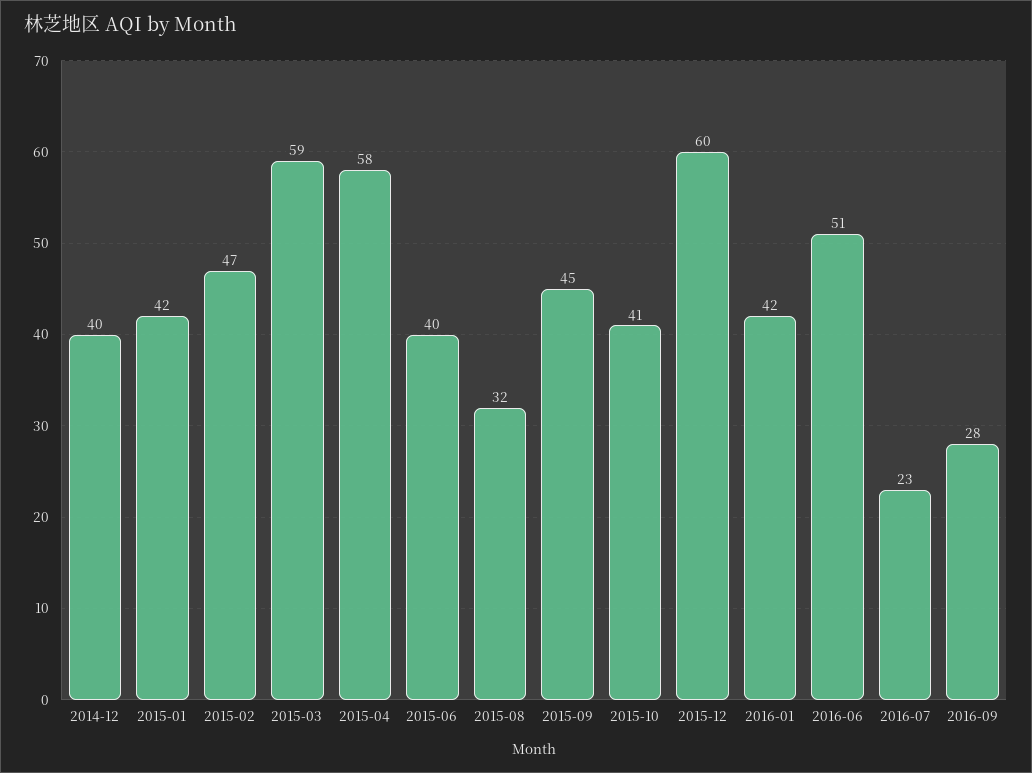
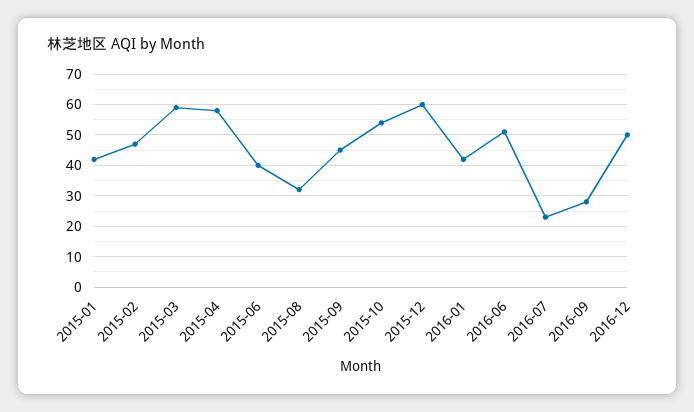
2014-12: 40 -> none
2015-10: 41 -> 55
2016-12: none -> 50

